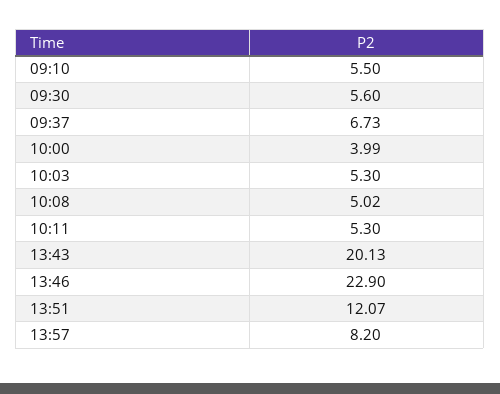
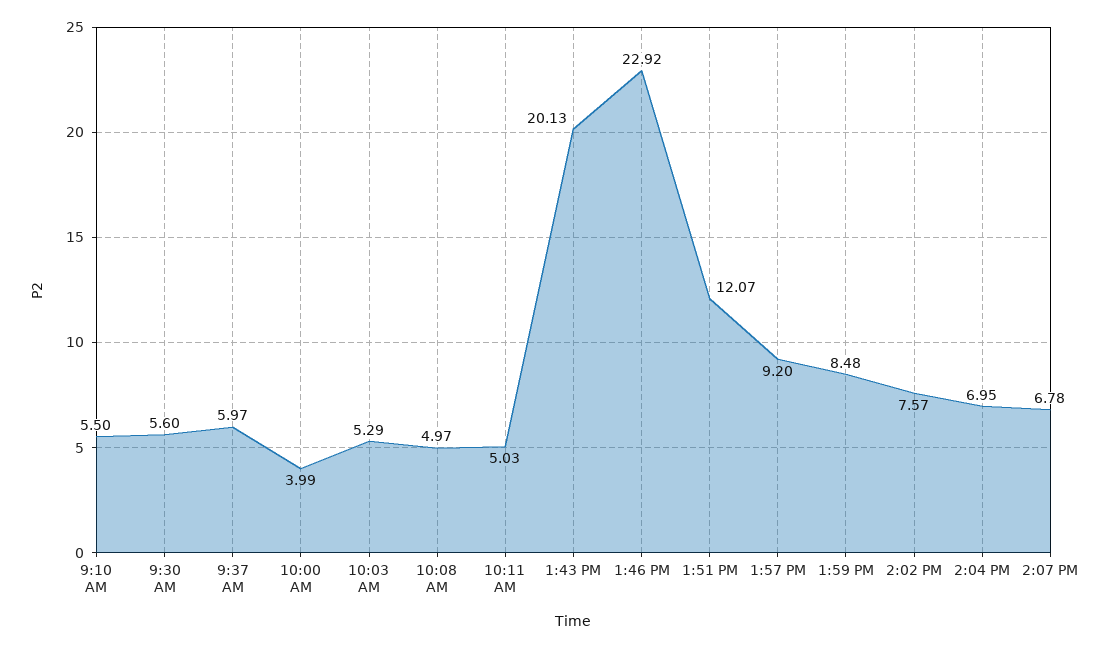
09:37: 6.73 -> 5.97
10:03: 5.3 -> 5.29
10:08: 5.02 -> 4.97
10:11: 5.3 -> 5.03
13:46: 22.9 -> 22.92
13:57: 8.2 -> 9.2
1:59 PM: none -> 8.48
2:02 PM: none -> 7.57
2:04 PM: none -> 6.95
2:07 PM: none -> 6.78

